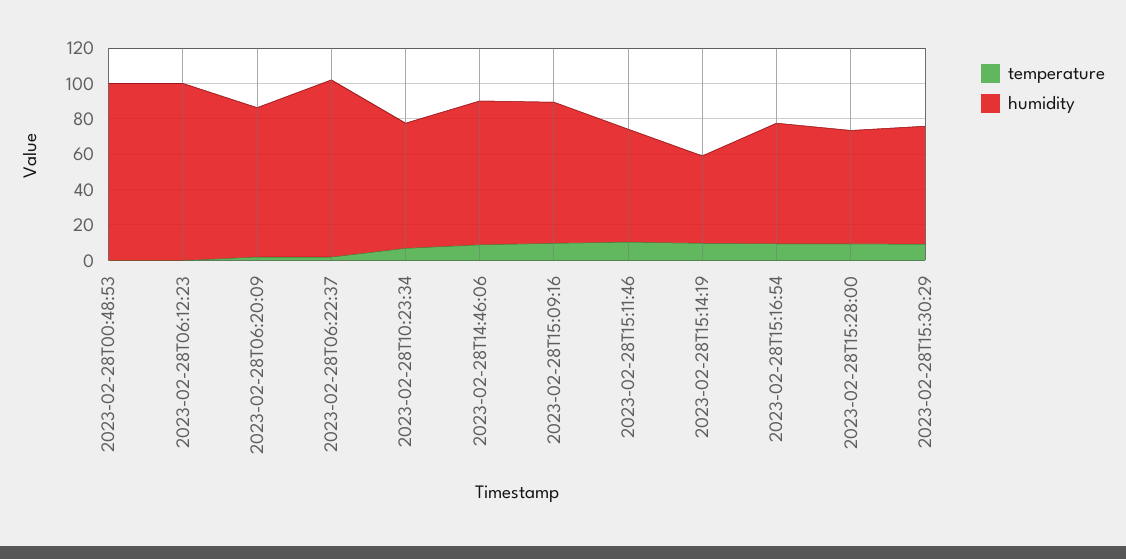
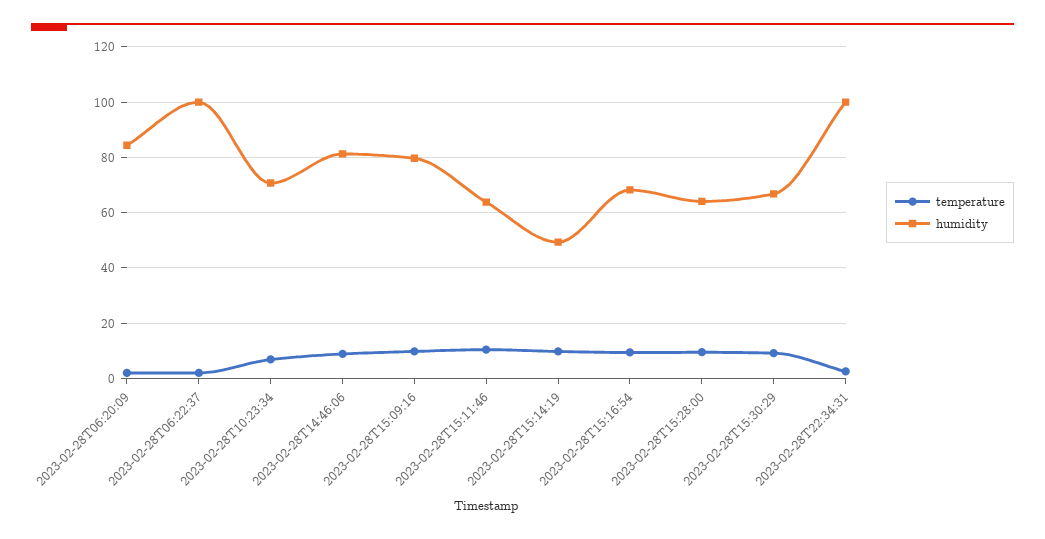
temperature, 2023-02-28T00:48:53: 0 -> none
humidity, 2023-02-28T00:48:53: 100 -> none
temperature, 2023-02-28T06:12:23: 0 -> none
humidity, 2023-02-28T06:12:23: 100 -> none
temperature, 2023-02-28T22:34:31: none -> 2.5
humidity, 2023-02-28T22:34:31: none -> 100

